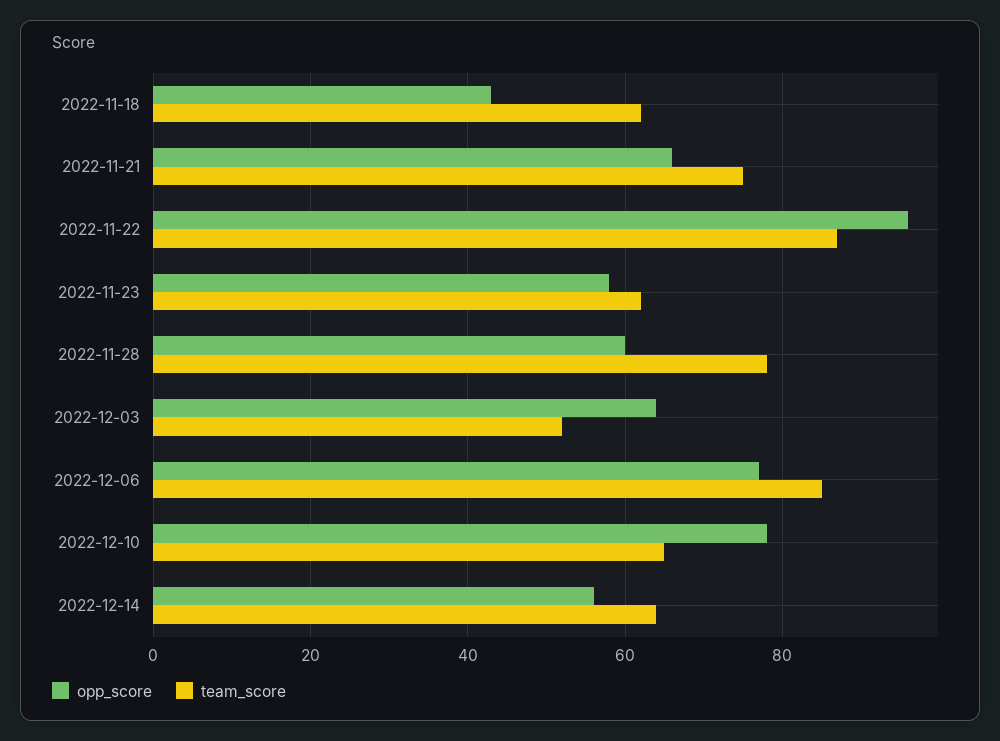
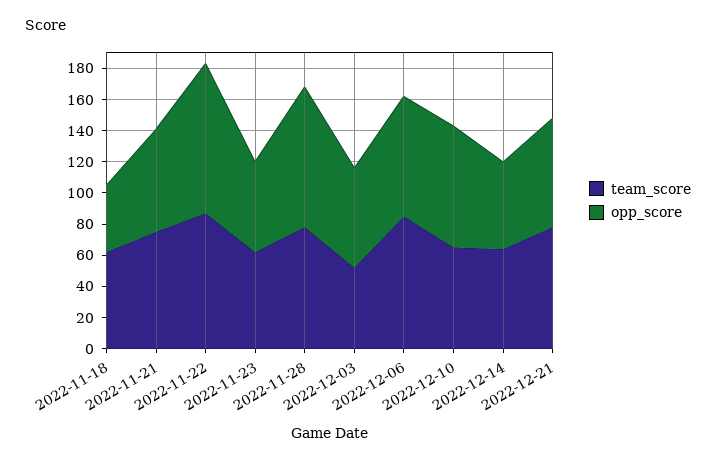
opp_score, 2022-11-28: 60 -> 90
team_score, 2022-12-21: none -> 80
opp_score, 2022-12-21: none -> 70

